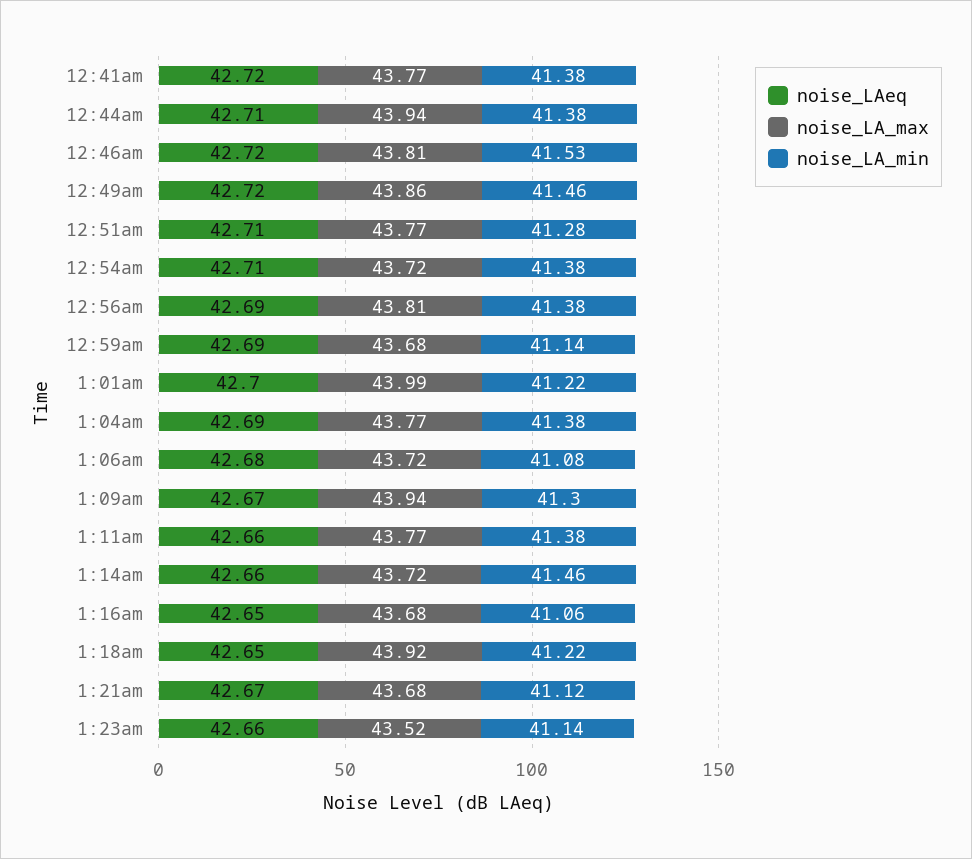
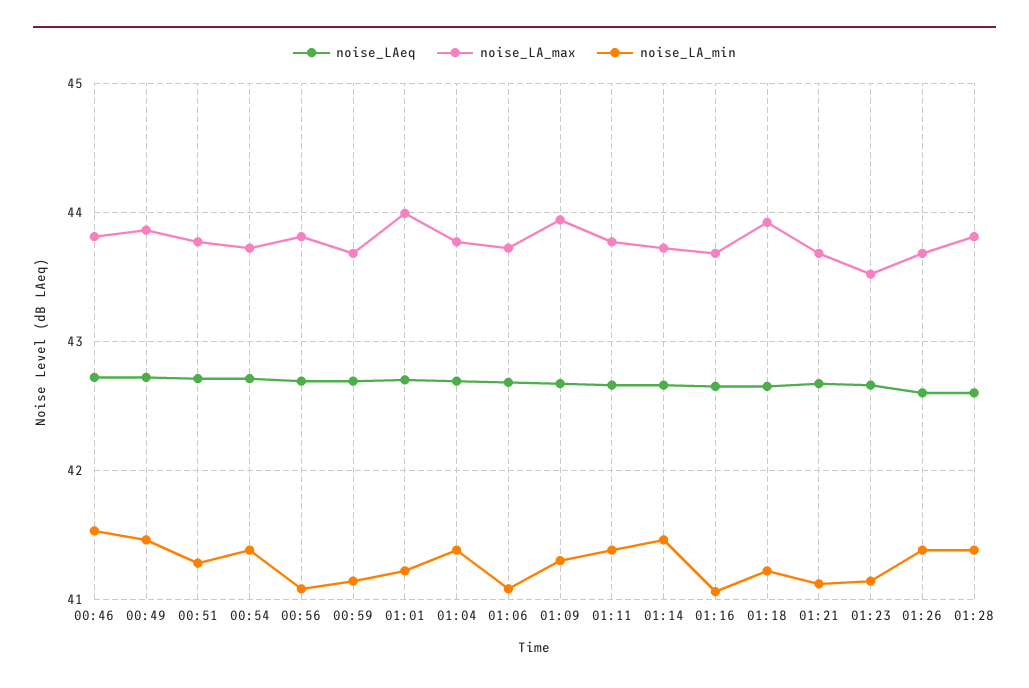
noise_LAeq, 12:41am: 42.72 -> none
noise_LA_max, 12:41am: 43.77 -> none
noise_LA_min, 12:41am: 41.38 -> none
noise_LAeq, 12:44am: 42.71 -> none
noise_LA_max, 12:44am: 43.94 -> none
noise_LA_min, 12:44am: 41.38 -> none
noise_LA_min, 12:56am: 41.38 -> 41.1
noise_LAeq, 01:26: none -> 42.6
noise_LA_max, 01:26: none -> 43.7
noise_LA_min, 01:26: none -> 41.4
noise_LAeq, 01:28: none -> 42.6
noise_LA_max, 01:28: none -> 43.8
noise_LA_min, 01:28: none -> 41.4

